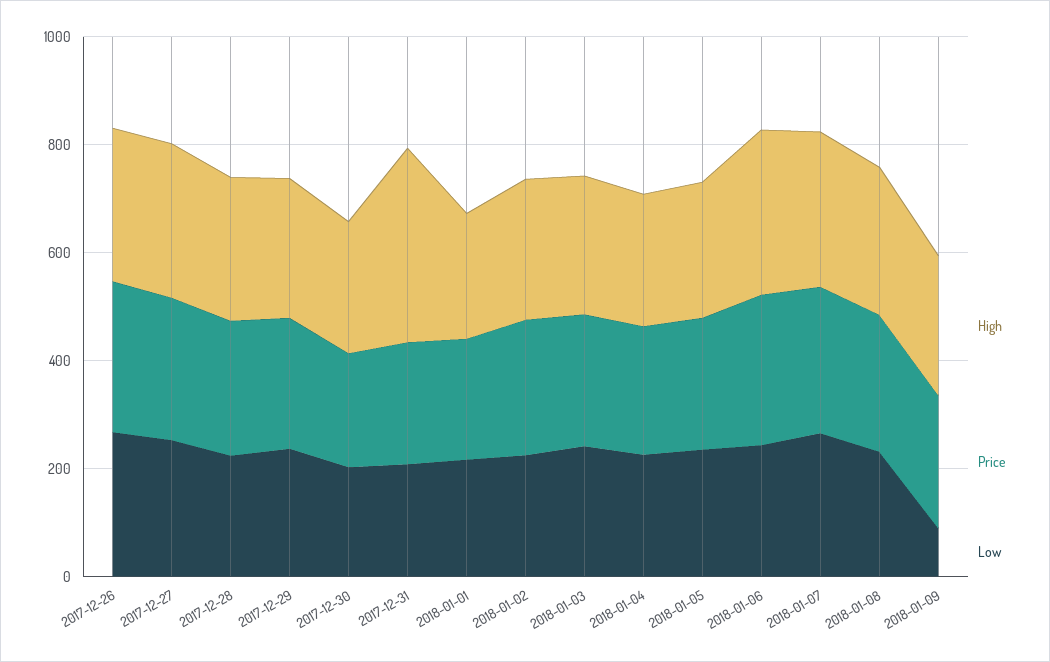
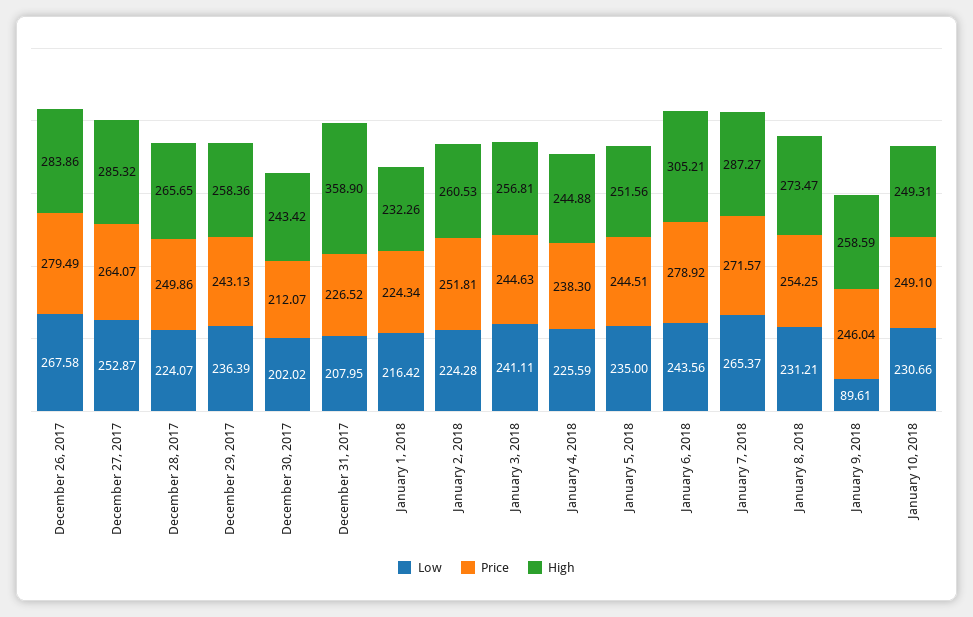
Low, January 10, 2018: none -> 230.66
Price, January 10, 2018: none -> 249.1
High, January 10, 2018: none -> 249.31

